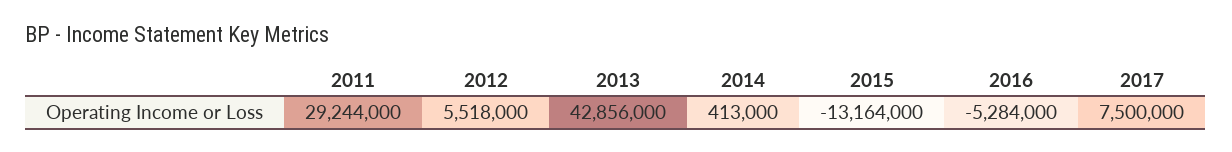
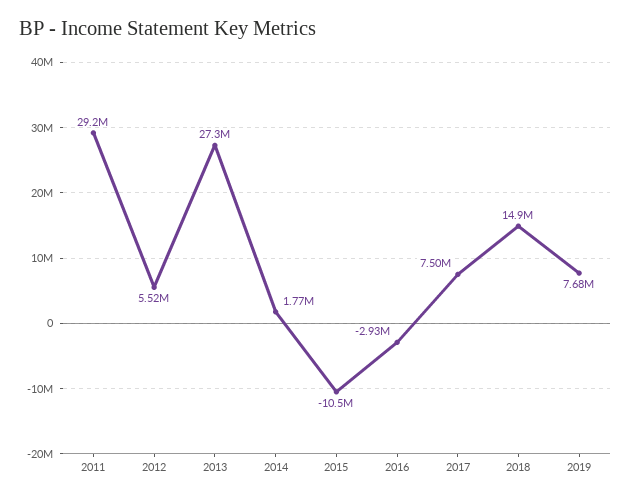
2013: 42856000 -> 27300000
2014: 413000 -> 1770000
2015: -13164000 -> -10500000
2016: -5284000 -> -2930000
2018: none -> 14900000
2019: none -> 7680000

